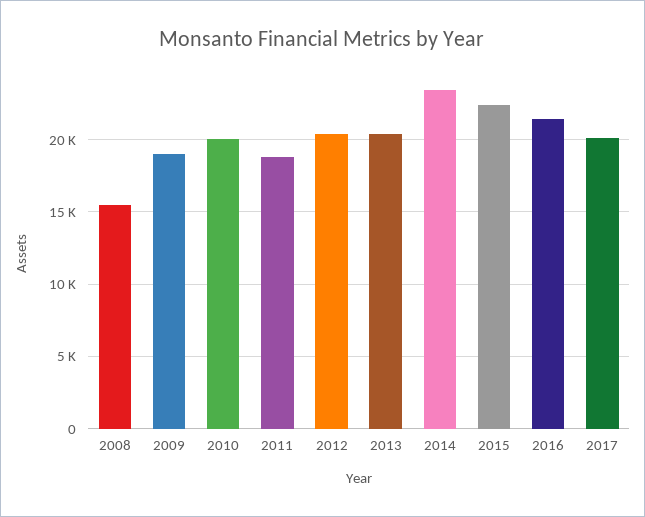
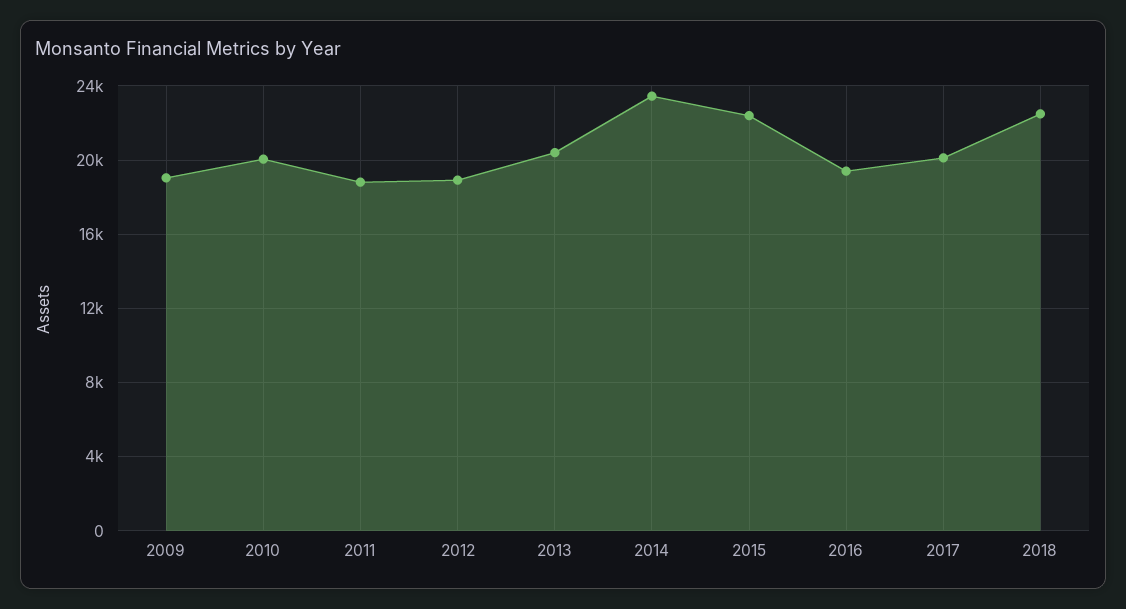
2008: 15500 -> none
2012: 20500 -> 19000
2016: 21500 -> 19500
2018: none -> 22500

